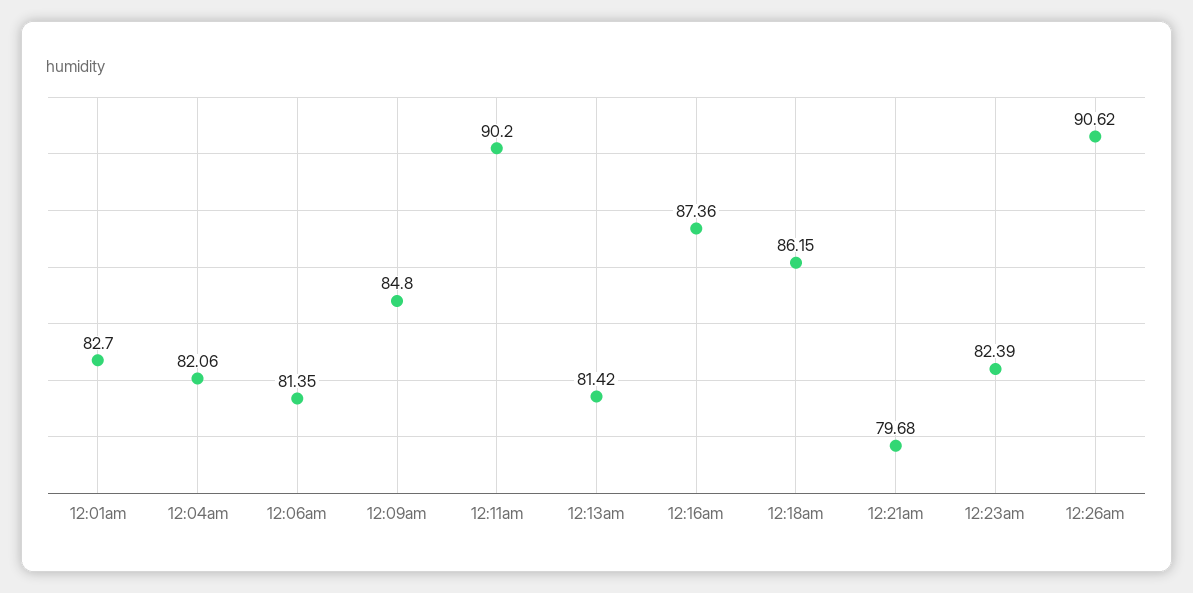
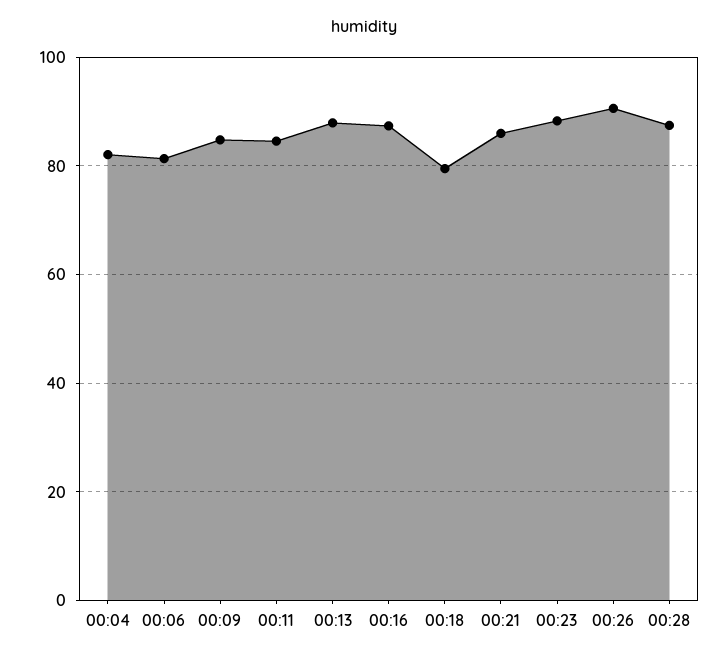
12:01am: 82.7 -> none
12:11am: 90.2 -> 84
12:13am: 81.42 -> 88
12:18am: 86.15 -> 80
12:21am: 79.68 -> 86
12:23am: 82.39 -> 88
00:28: none -> 88

